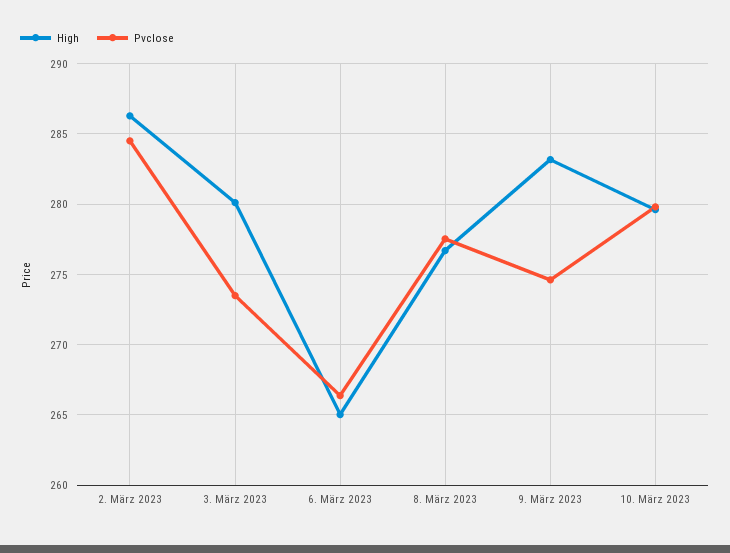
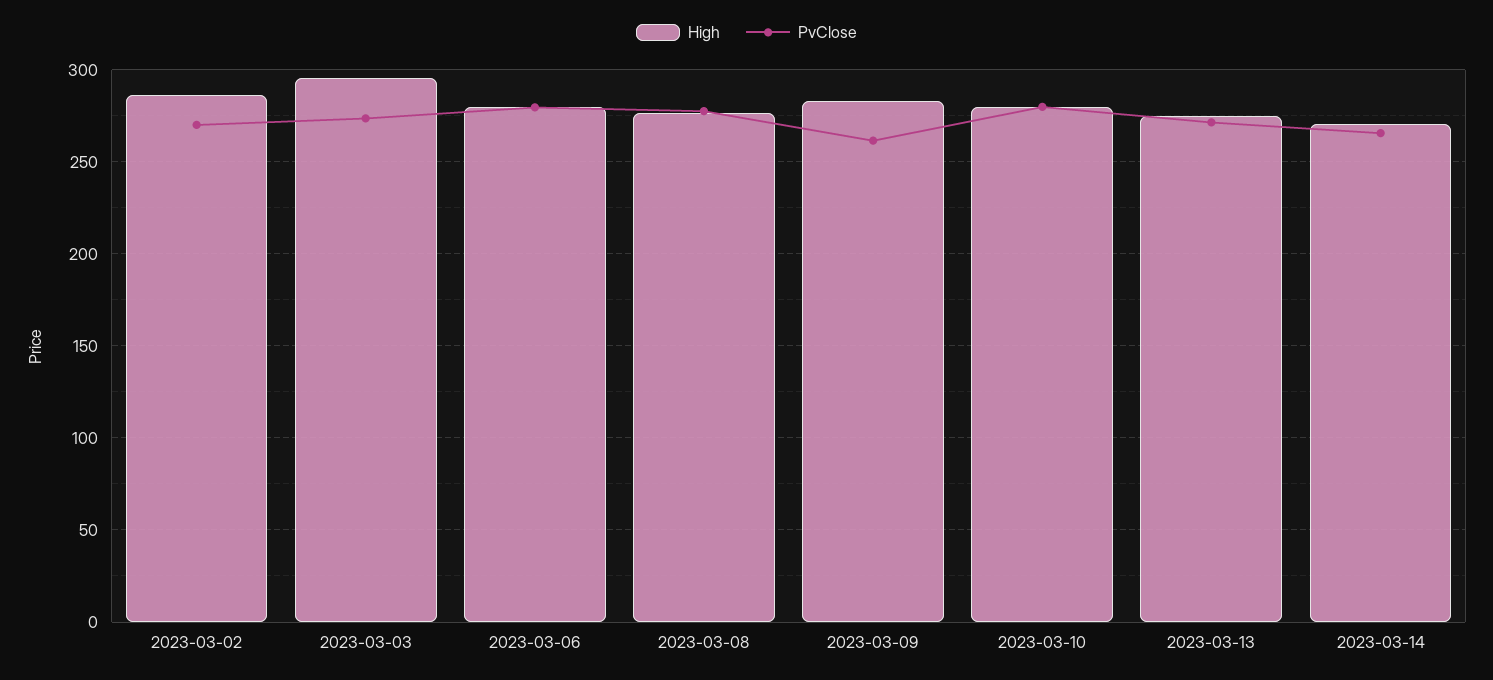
Pvclose, 2. März 2023: 284.5 -> 270
High, 3. März 2023: 280 -> 295
High, 6. März 2023: 265 -> 280
Pvclose, 6. März 2023: 266.5 -> 280
Pvclose, 9. März 2023: 274.5 -> 260
High, 2023-03-13: none -> 275
Pvclose, 2023-03-13: none -> 270
High, 2023-03-14: none -> 270
Pvclose, 2023-03-14: none -> 265

